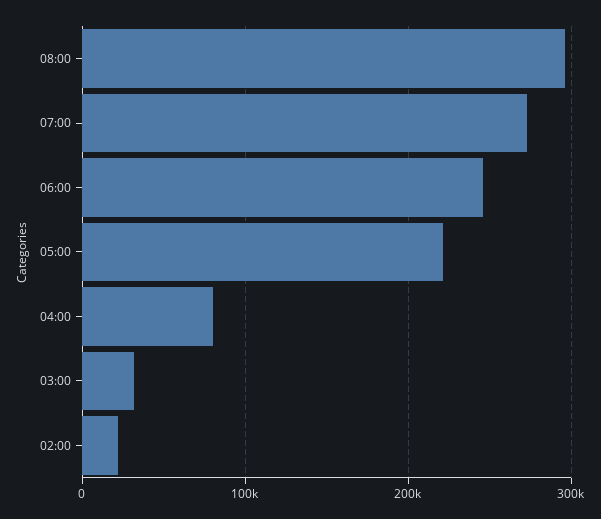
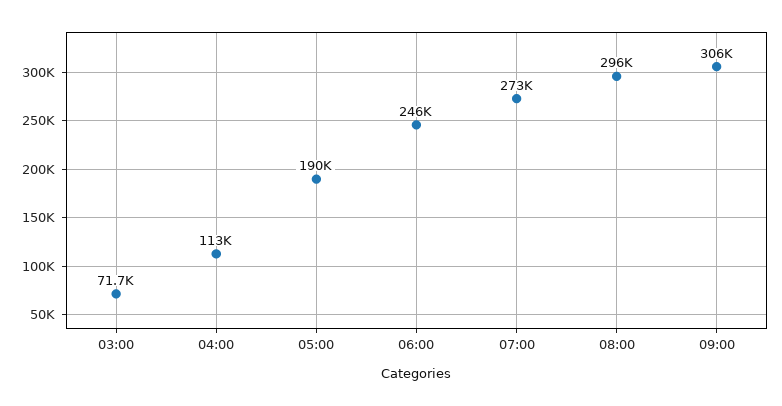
05:00: 220000 -> 190000
04:00: 80000 -> 113000
03:00: 30000 -> 71700
02:00: 20000 -> none
09:00: none -> 306000

